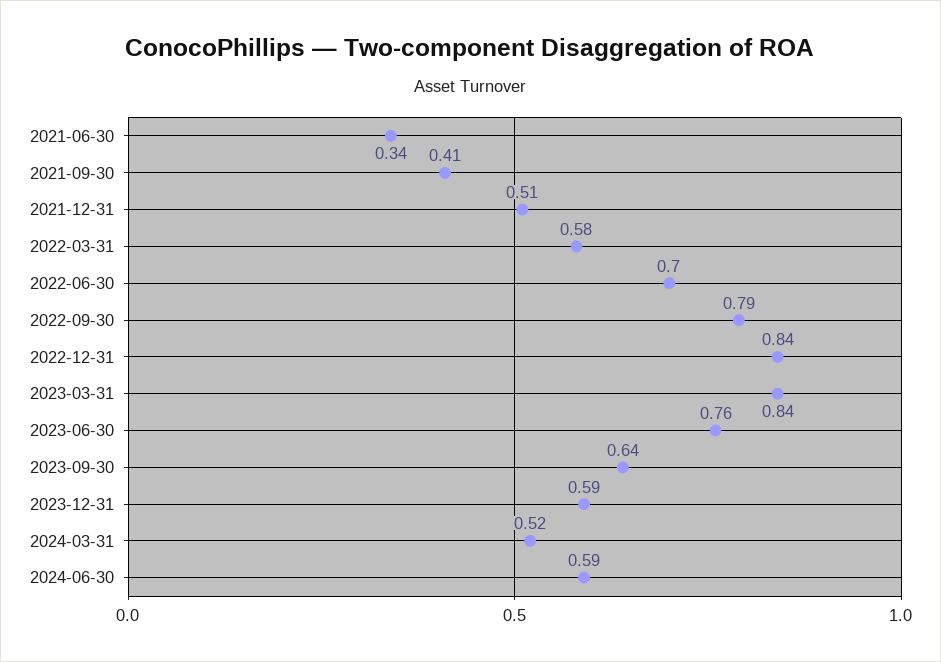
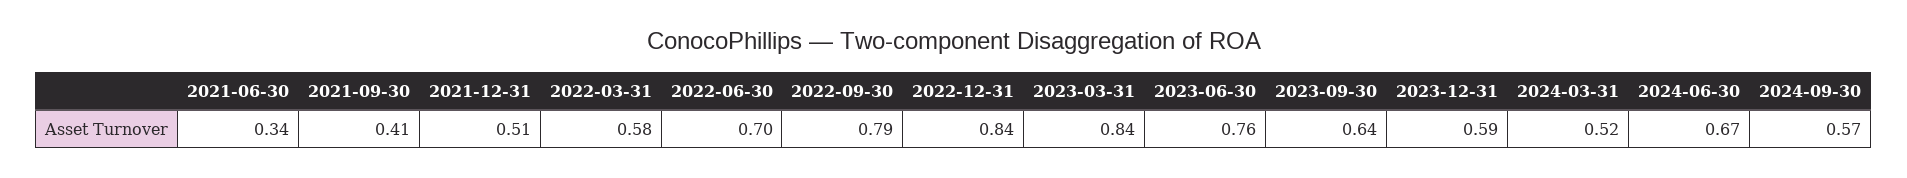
2024-06-30: 0.59 -> 0.67
2024-09-30: none -> 0.57

